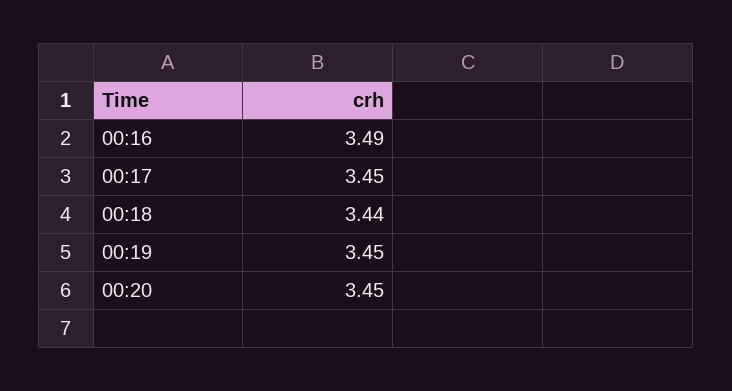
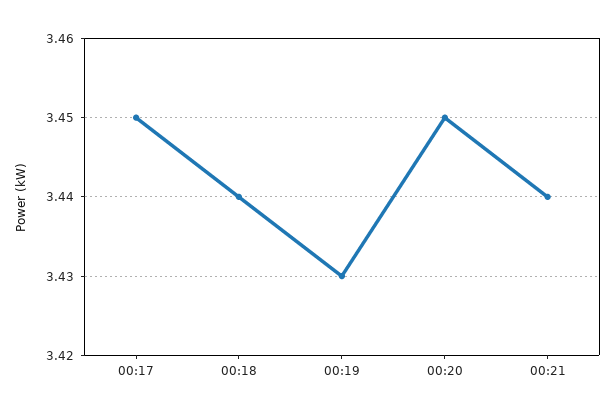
00:16: 3.49 -> none
00:19: 3.45 -> 3.43
00:21: none -> 3.44

